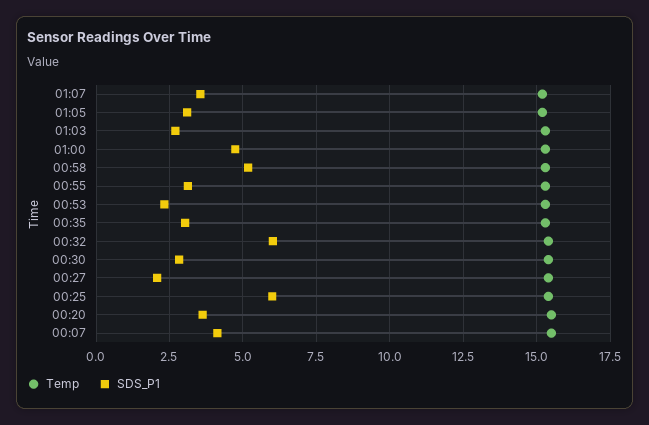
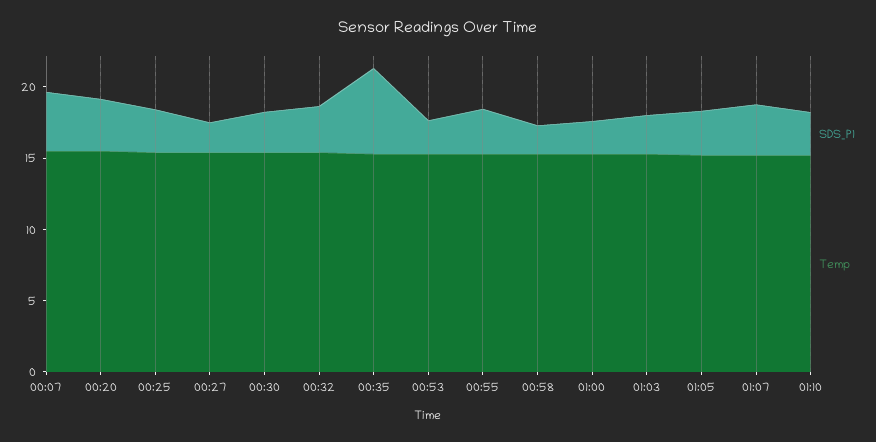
SDS_P1, 01:00: 4.75 -> 2
SDS_P1, 00:58: 5.25 -> 2
SDS_P1, 00:35: 3 -> 6
SDS_P1, 00:32: 6 -> 3
SDS_P1, 00:25: 6 -> 3
SDS_P1, 01:10: none -> 3
Temp, 01:10: none -> 15

